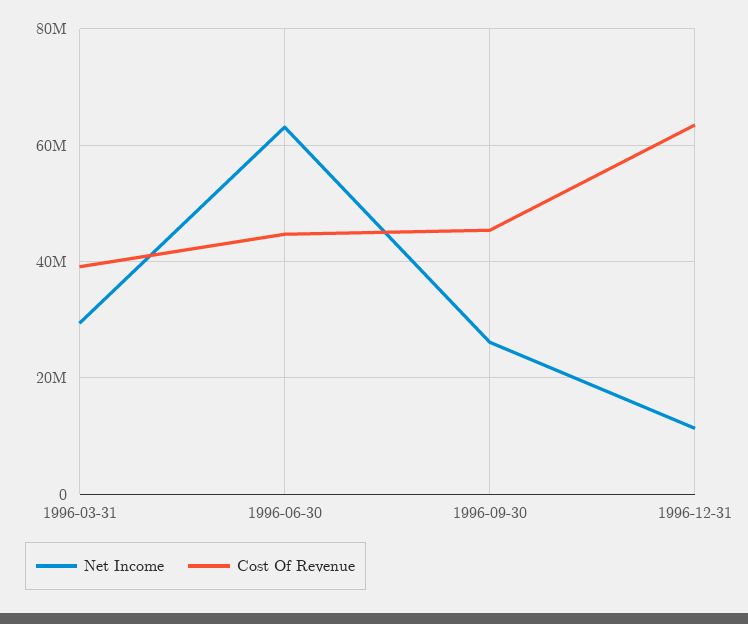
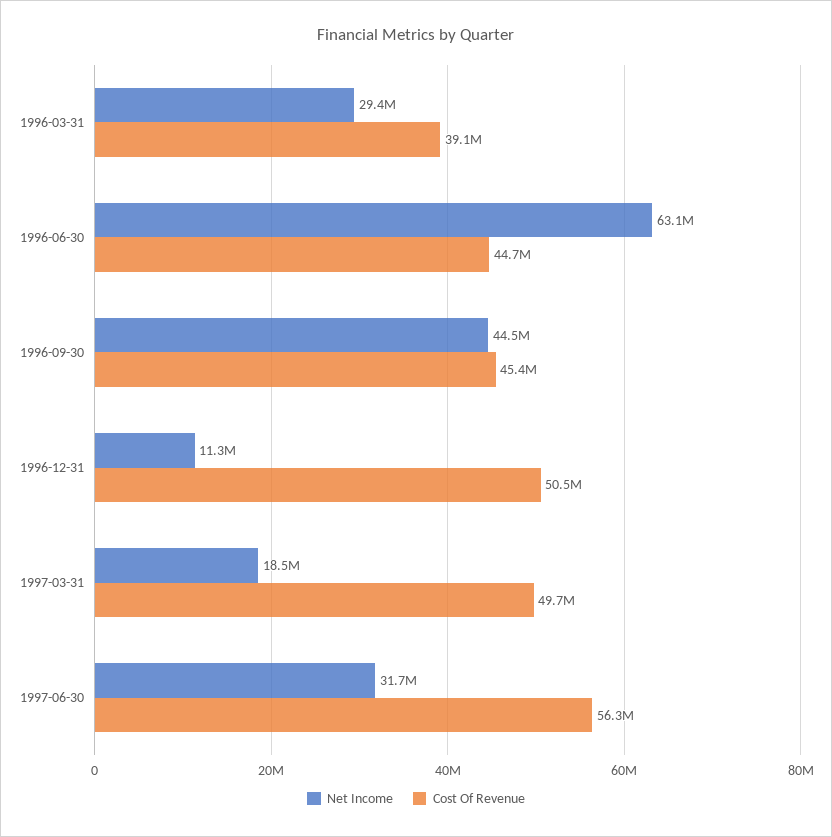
Net Income, 1996-09-30: 26000000 -> 44500000
Cost Of Revenue, 1996-12-31: 64000000 -> 50500000
Net Income, 1997-03-31: none -> 18500000
Cost Of Revenue, 1997-03-31: none -> 49700000
Net Income, 1997-06-30: none -> 31700000
Cost Of Revenue, 1997-06-30: none -> 56300000

